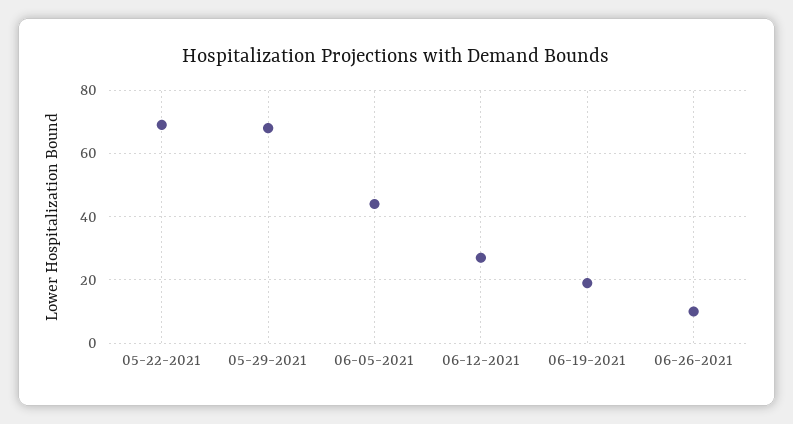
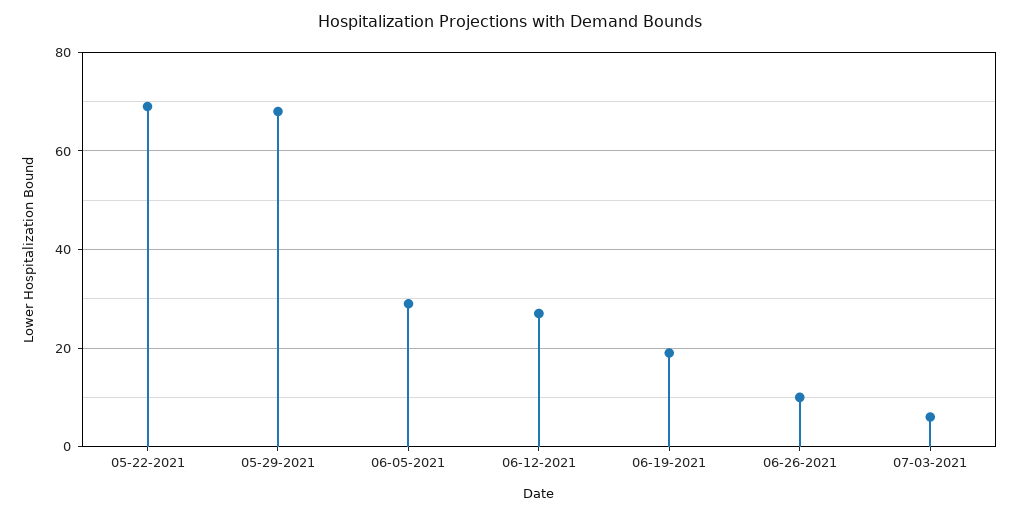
06-05-2021: 45 -> 30
07-03-2021: none -> 5

